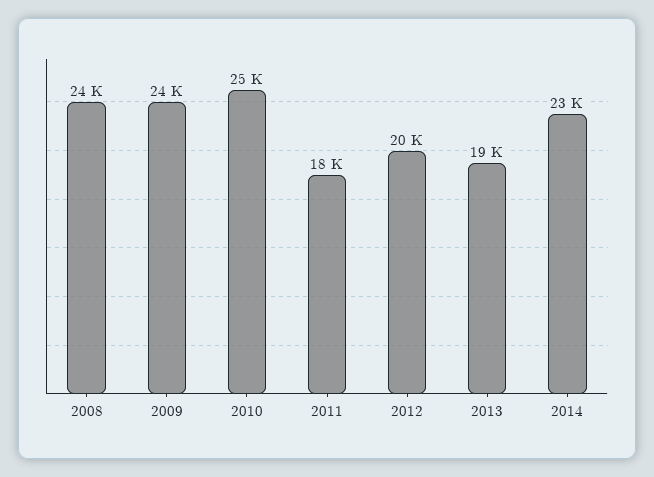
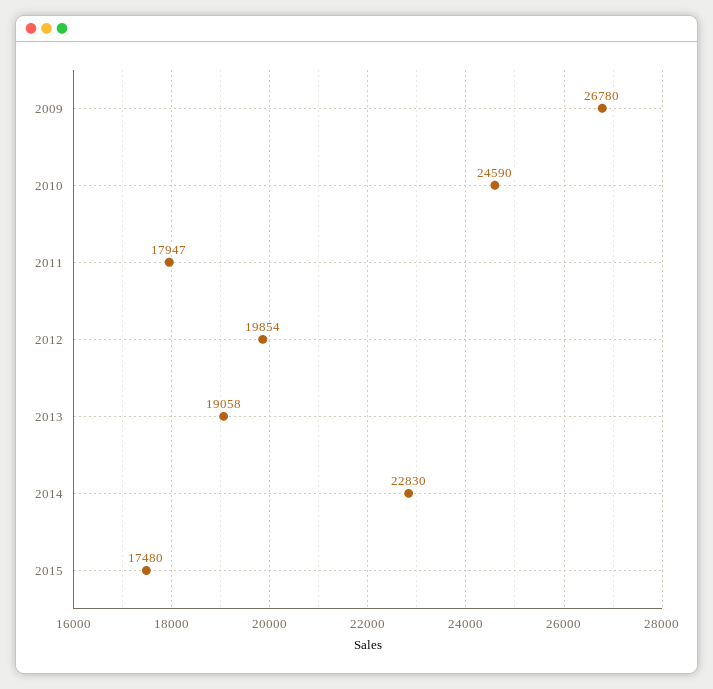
2008: 24000 -> none
2009: 24000 -> 26780
2015: none -> 17480

